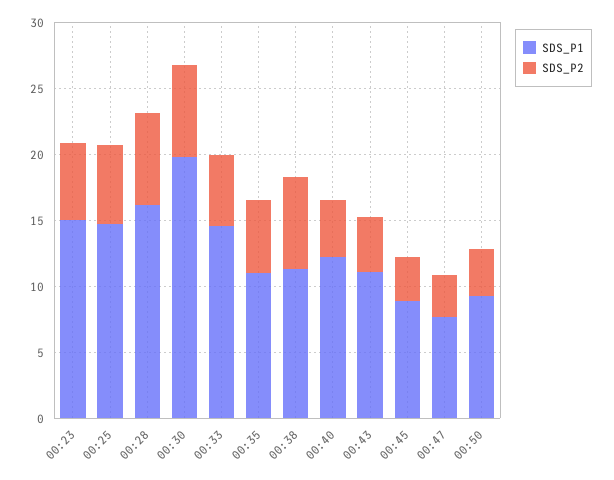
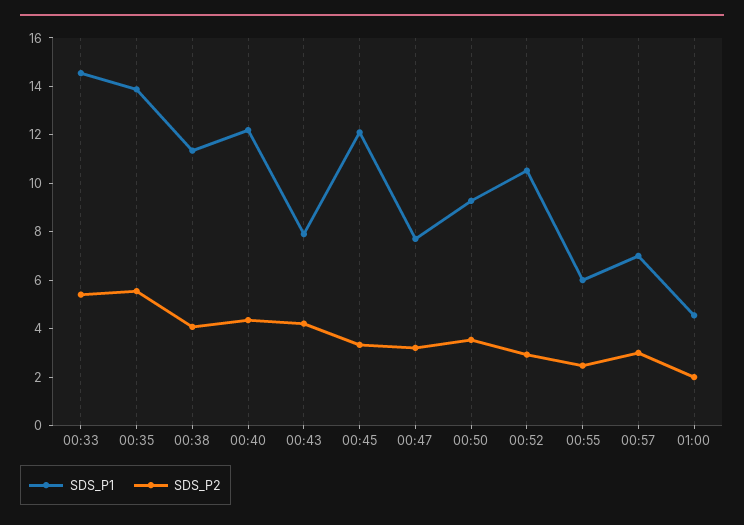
SDS_P1, 00:23: 15 -> none
SDS_P2, 00:23: 6 -> none
SDS_P1, 00:25: 15 -> none
SDS_P2, 00:25: 6 -> none
SDS_P1, 00:28: 16 -> none
SDS_P2, 00:28: 7 -> none
SDS_P1, 00:30: 20 -> none
SDS_P2, 00:30: 7 -> none
SDS_P1, 00:35: 11 -> 14
SDS_P2, 00:38: 7 -> 4
SDS_P1, 00:43: 11 -> 8
SDS_P1, 00:45: 9 -> 12
SDS_P1, 00:52: none -> 10.5
SDS_P2, 00:52: none -> 3
SDS_P1, 00:55: none -> 6
SDS_P2, 00:55: none -> 2.5
SDS_P1, 00:57: none -> 7
SDS_P2, 00:57: none -> 3
SDS_P1, 01:00: none -> 4.5
SDS_P2, 01:00: none -> 2

